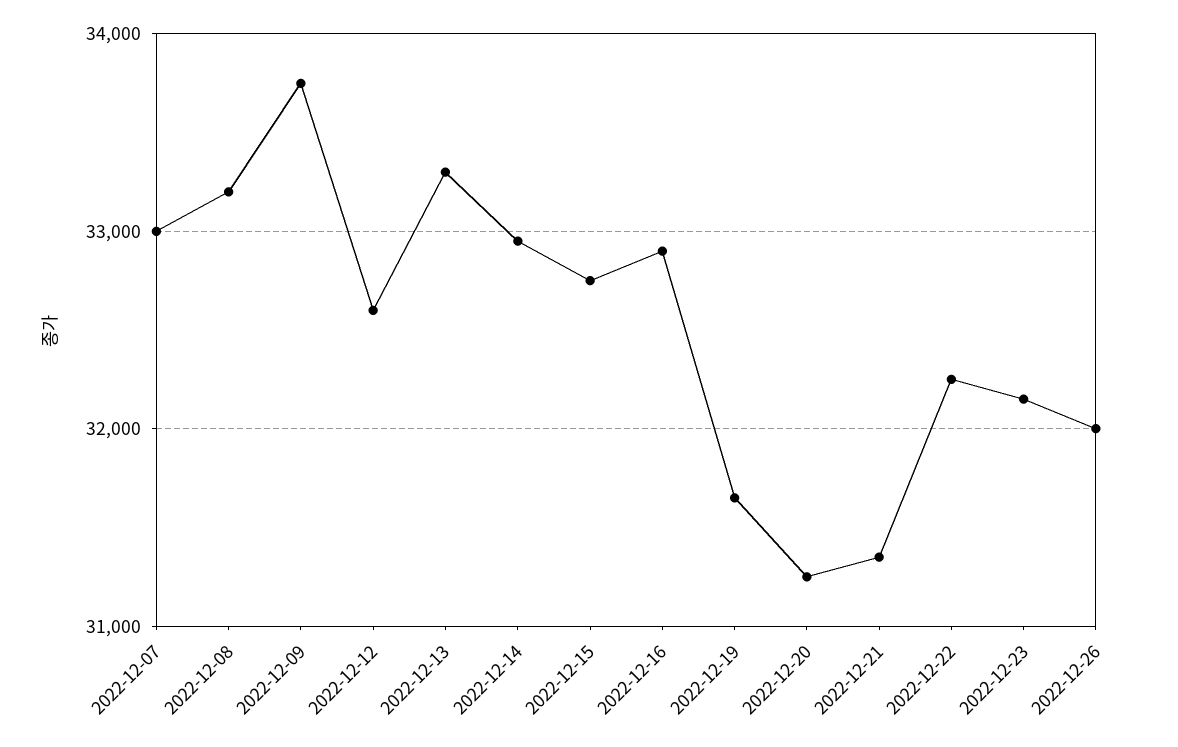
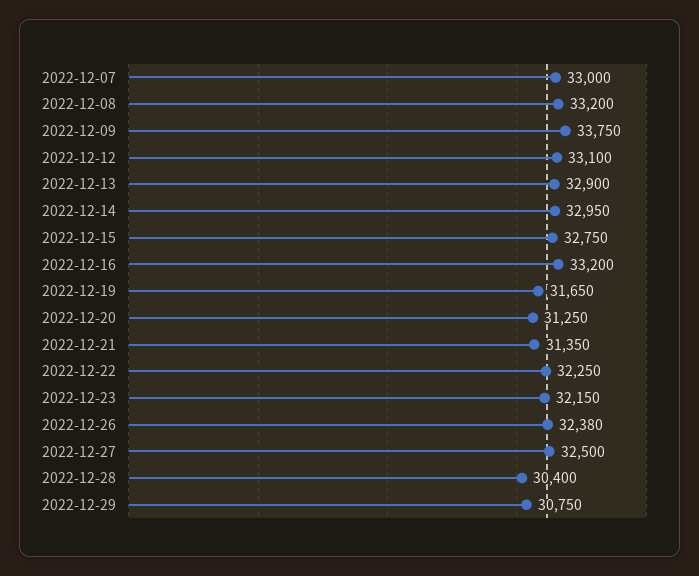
2022-12-12: 32600 -> 33100
2022-12-13: 33300 -> 32900
2022-12-16: 32900 -> 33200
2022-12-26: 32000 -> 32380
2022-12-27: none -> 32500
2022-12-28: none -> 30400
2022-12-29: none -> 30750

